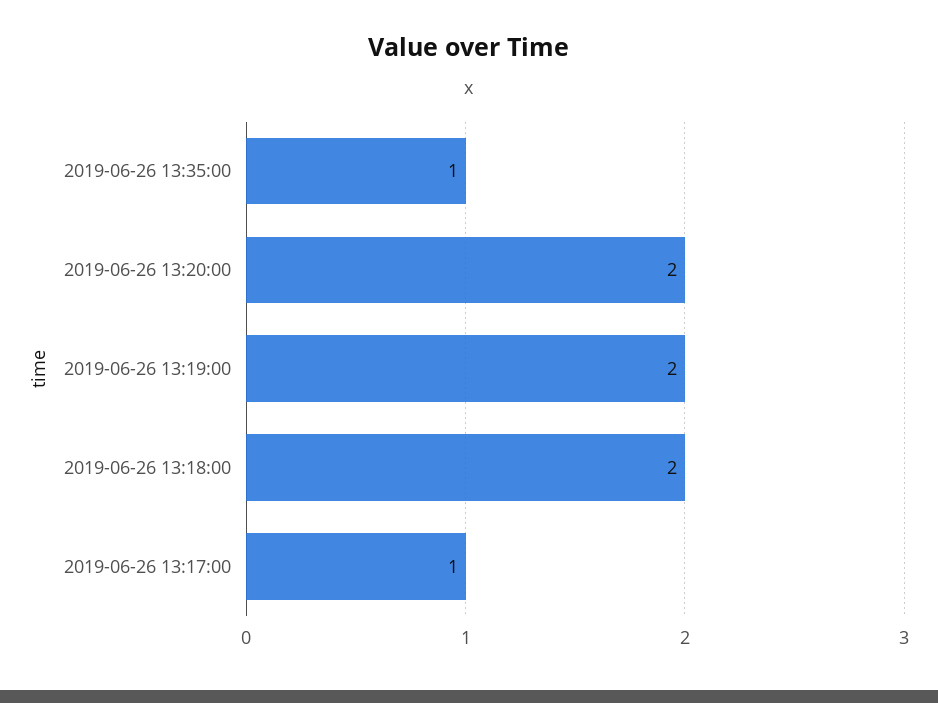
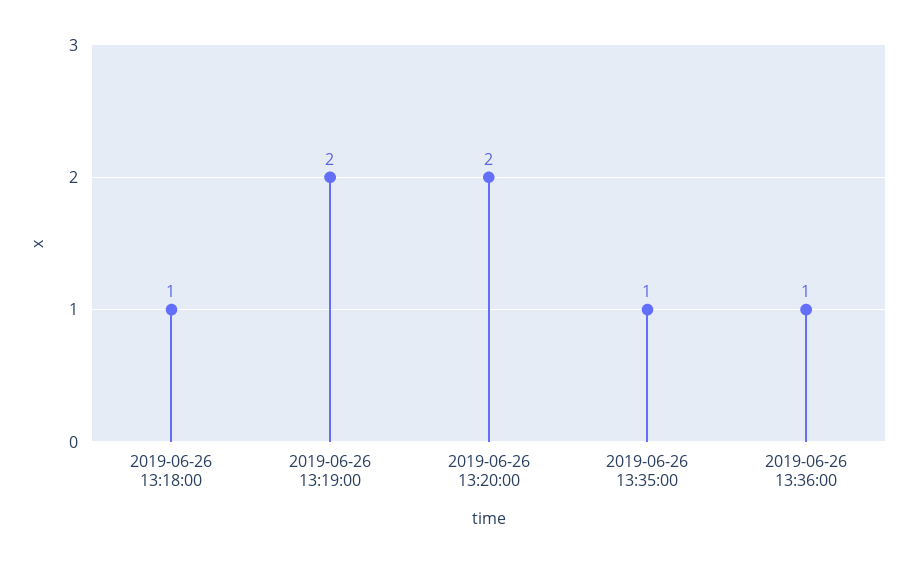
2019-06-26 13:18:00: 2 -> 1
2019-06-26 13:17:00: 1 -> none
2019-06-26 13:36:00: none -> 1

